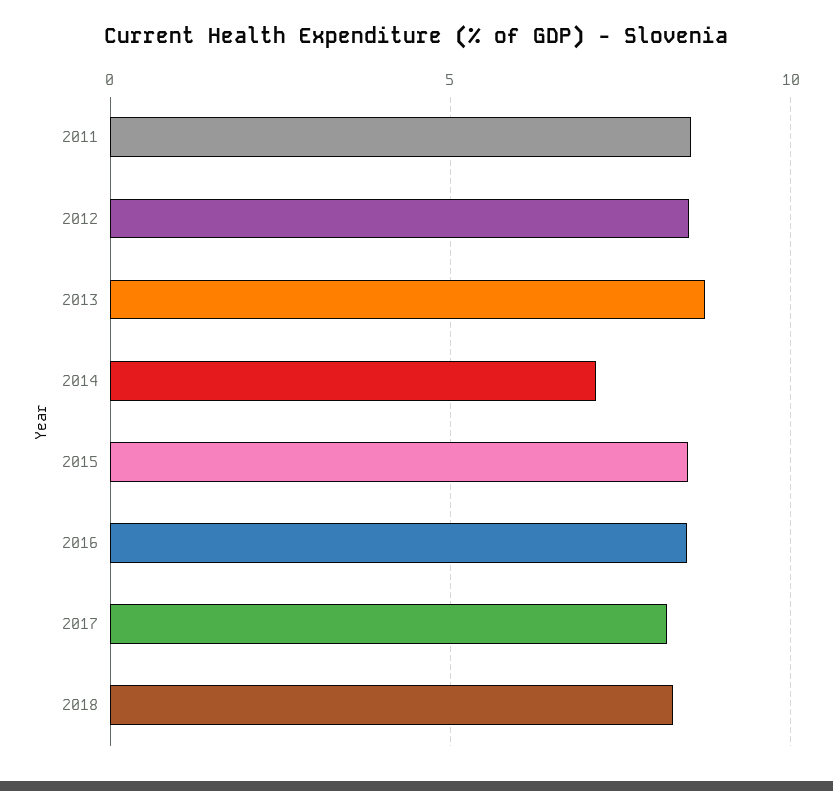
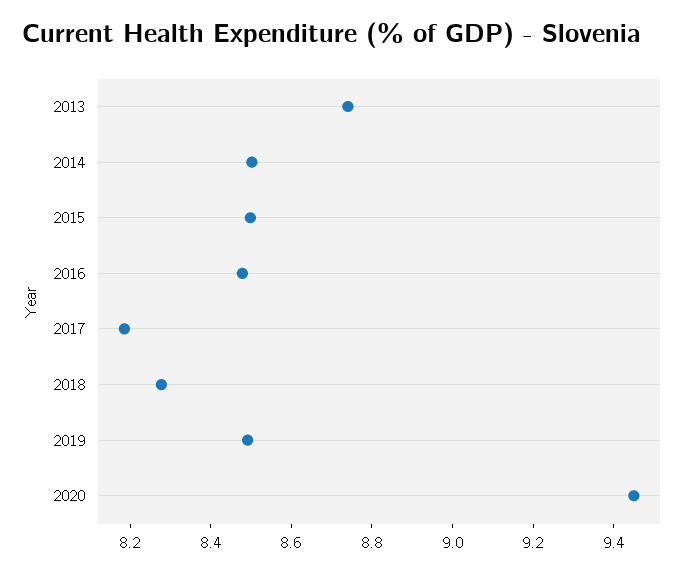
2011: 8.5 -> none
2012: 8.5 -> none
2014: 7 -> 8.5
2019: none -> 8.5
2020: none -> 9.45

